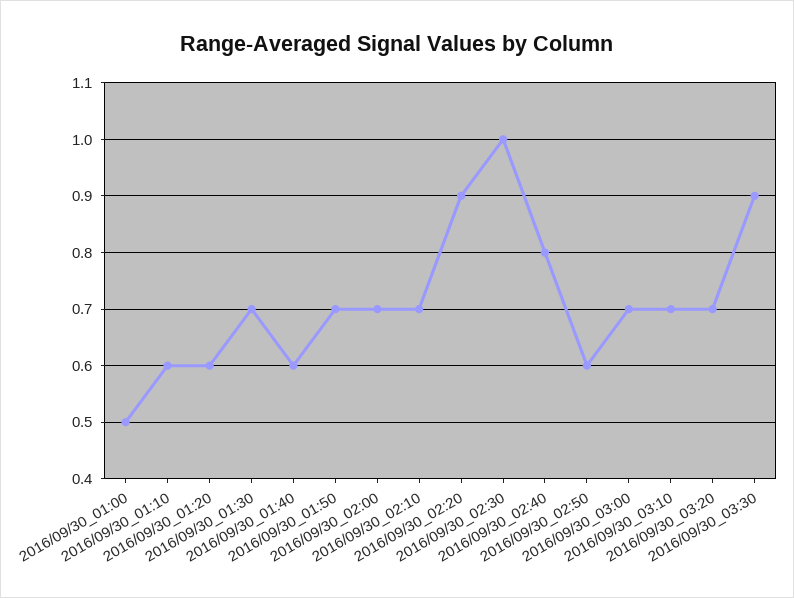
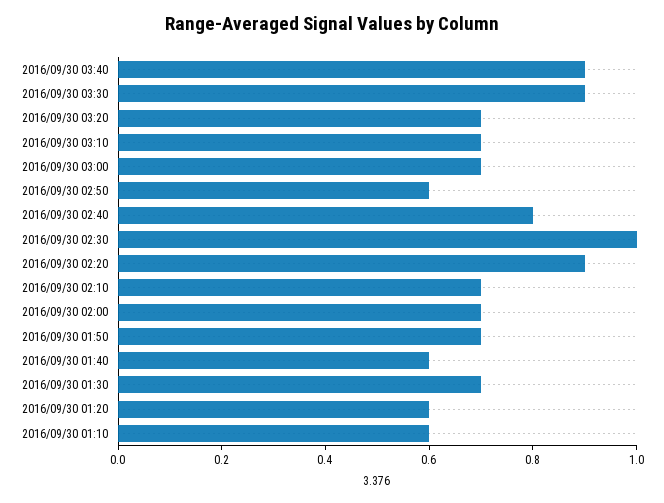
2016/09/30_01:00: 0.5 -> none
2016/09/30 03:40: none -> 0.9

